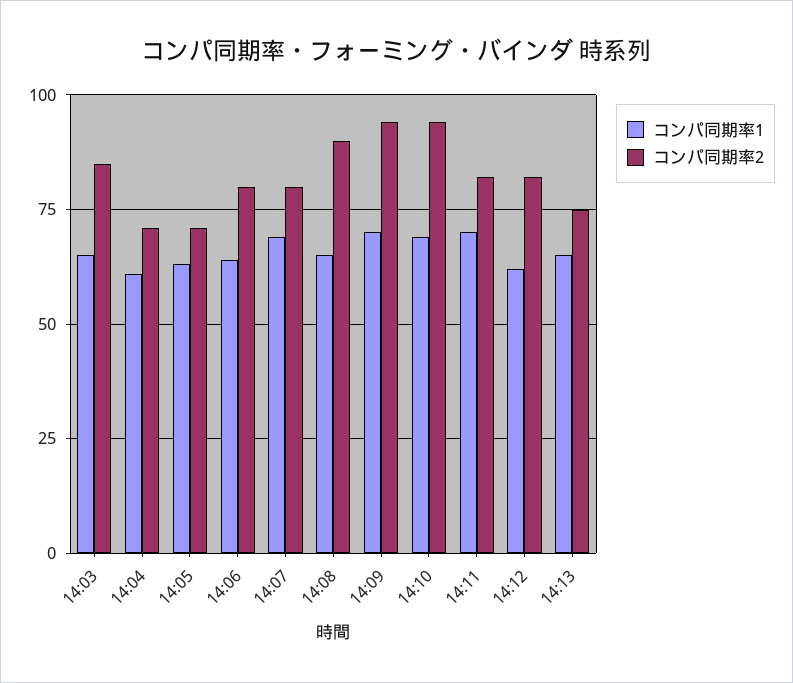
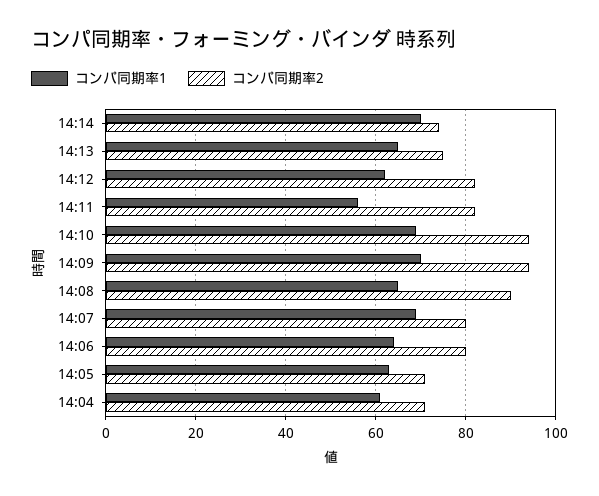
コンパ同期率1, 14:03: 65 -> none
コンパ同期率2, 14:03: 85 -> none
コンパ同期率1, 14:11: 70 -> 55
コンパ同期率1, 14:14: none -> 70
コンパ同期率2, 14:14: none -> 75

